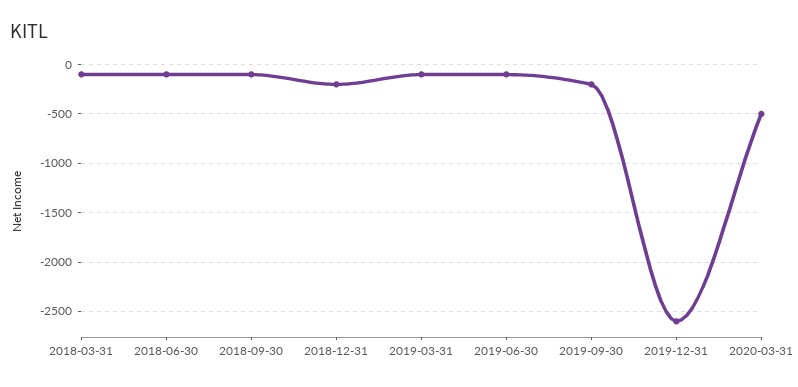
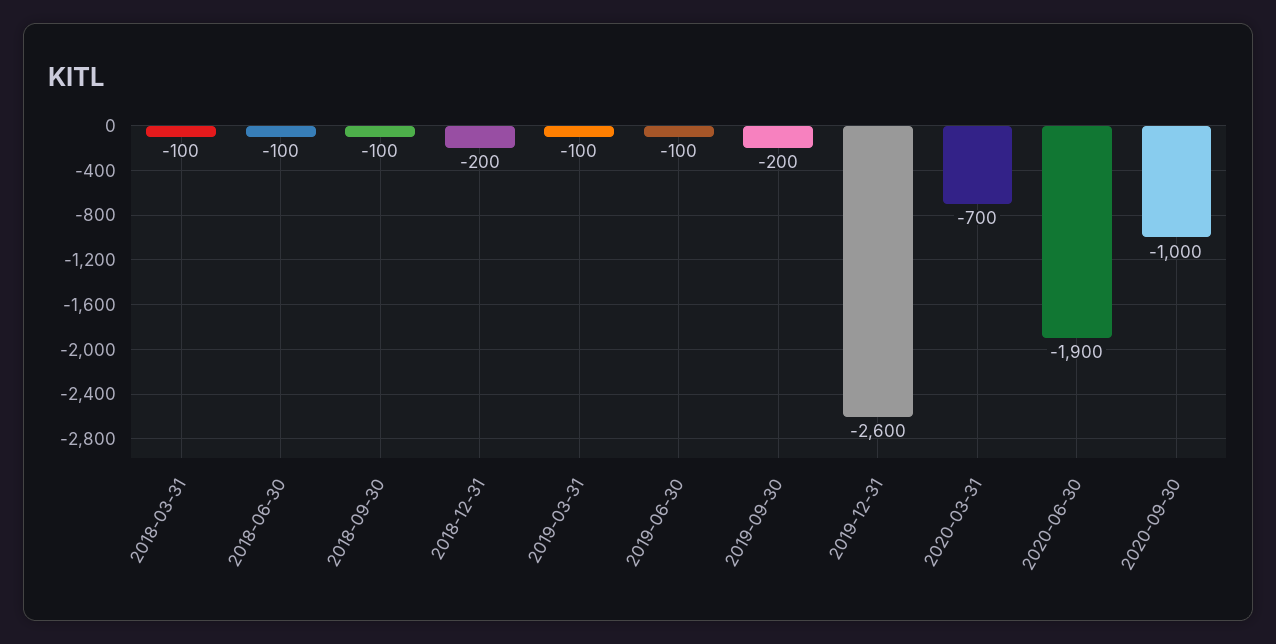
2020-03-31: -500 -> -700
2020-06-30: none -> -1900
2020-09-30: none -> -1000

